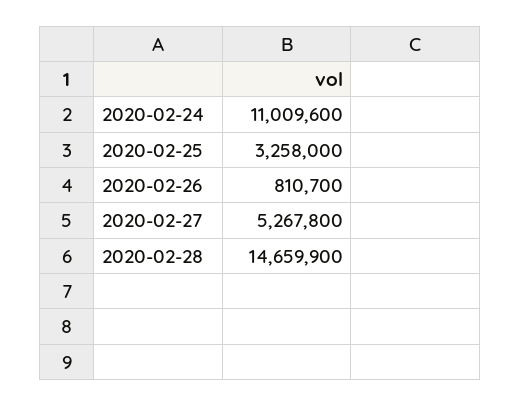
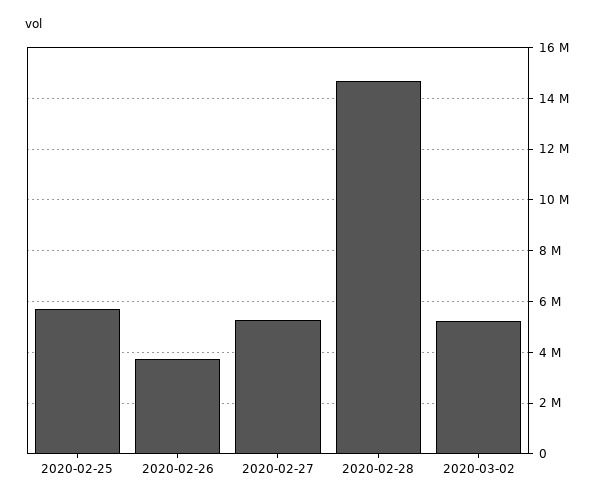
2020-02-24: 11009600 -> none
2020-02-25: 3258000 -> 5750000
2020-02-26: 810700 -> 3750000
2020-03-02: none -> 5250000

